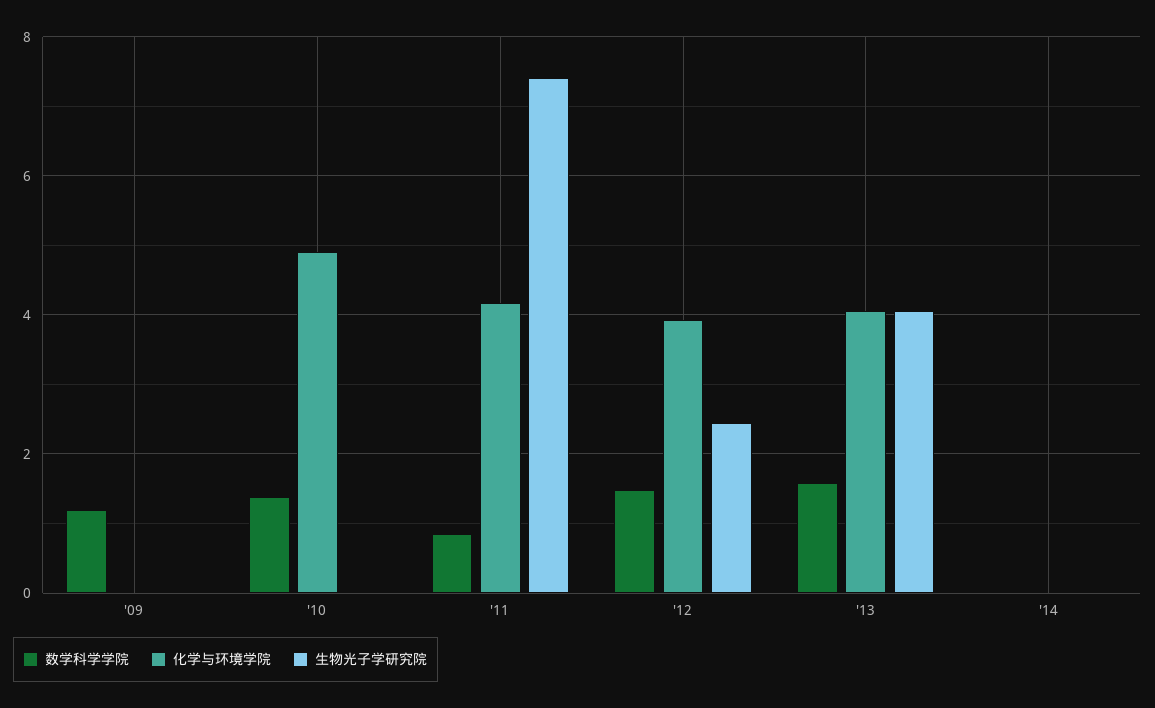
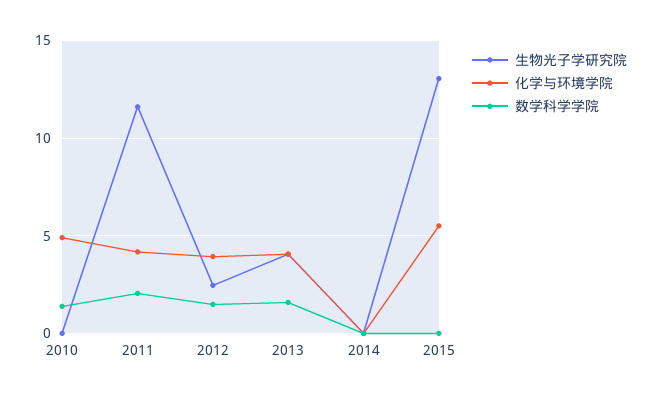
数学科学学院, '09: 1.2 -> none
化学与环境学院, '09: 0 -> none
生物光子学研究院, '09: 0 -> none
数学科学学院, '11: 0.8 -> 2
生物光子学研究院, '11: 7.4 -> 11.5
生物光子学研究院, 2015: none -> 13
化学与环境学院, 2015: none -> 5.5
数学科学学院, 2015: none -> 0

